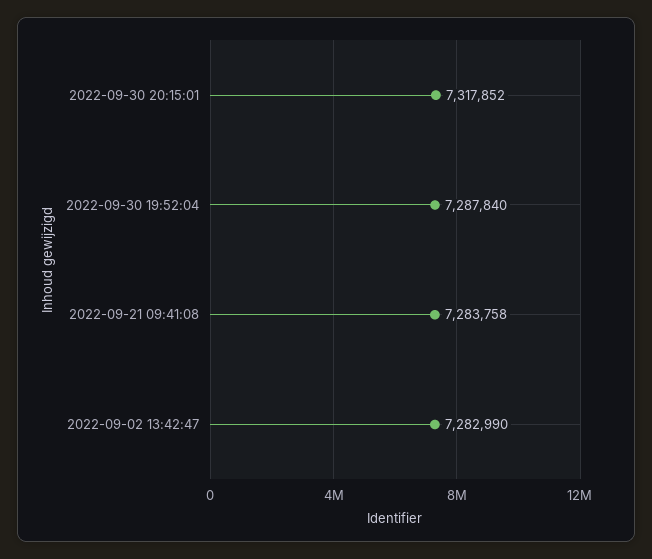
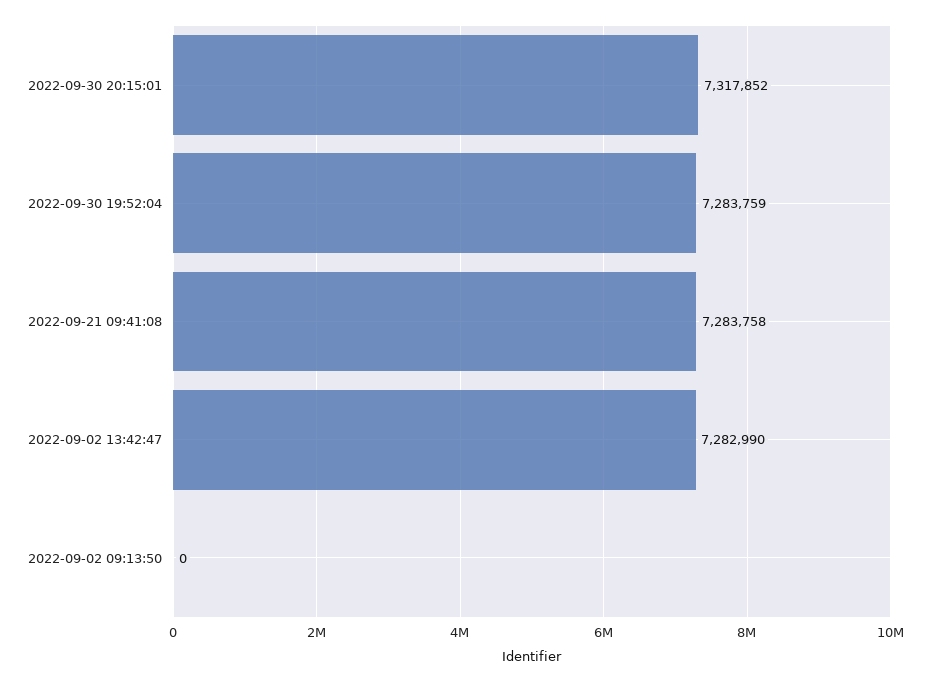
2022-09-30 19:52:04: 7287840 -> 7283759
2022-09-02 09:13:50: none -> 0

